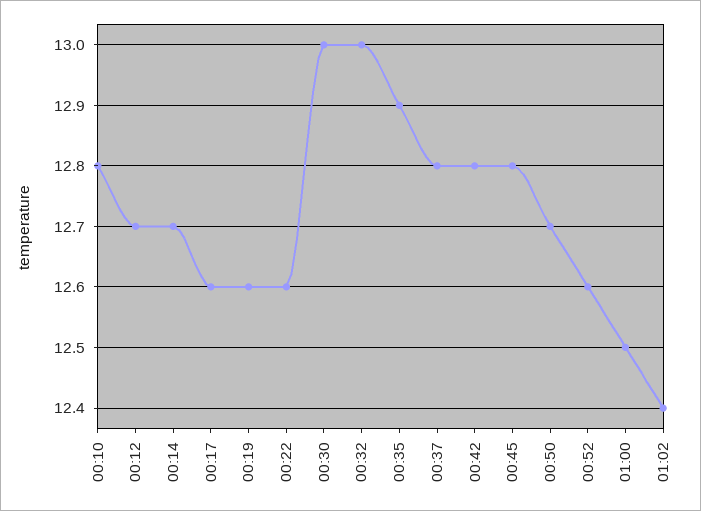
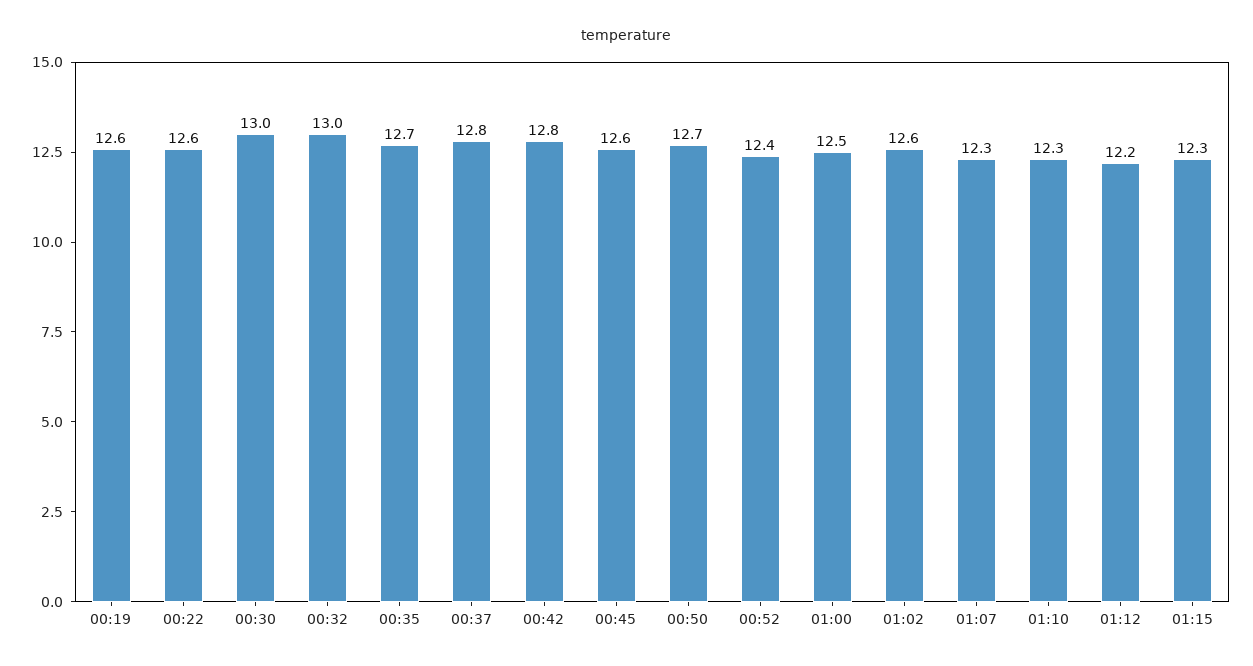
00:10: 12.8 -> none
00:12: 12.7 -> none
00:14: 12.7 -> none
00:17: 12.6 -> none
00:35: 12.9 -> 12.7
00:45: 12.8 -> 12.6
00:52: 12.6 -> 12.4
01:02: 12.4 -> 12.6
01:07: none -> 12.3
01:10: none -> 12.3
01:12: none -> 12.2
01:15: none -> 12.3

